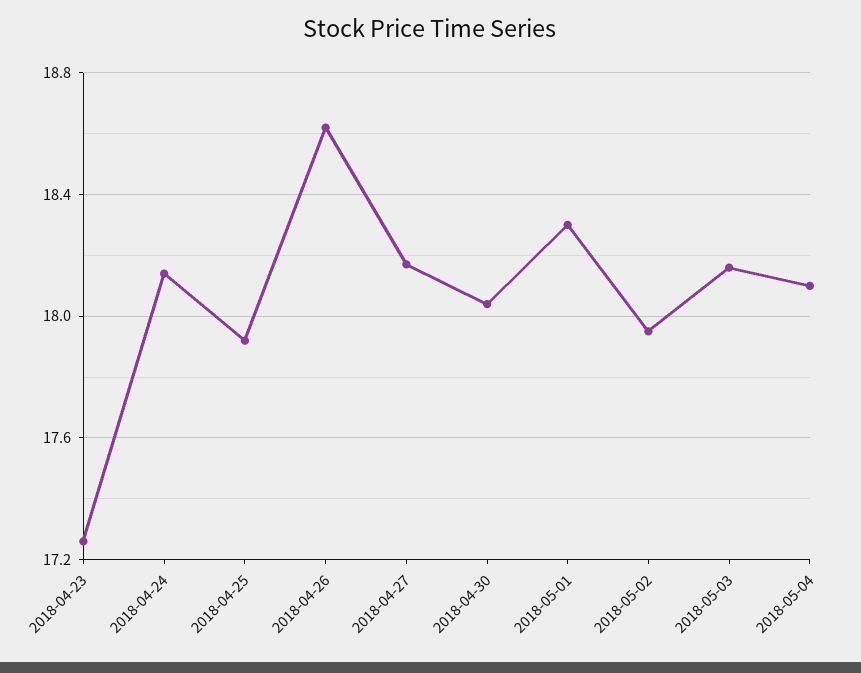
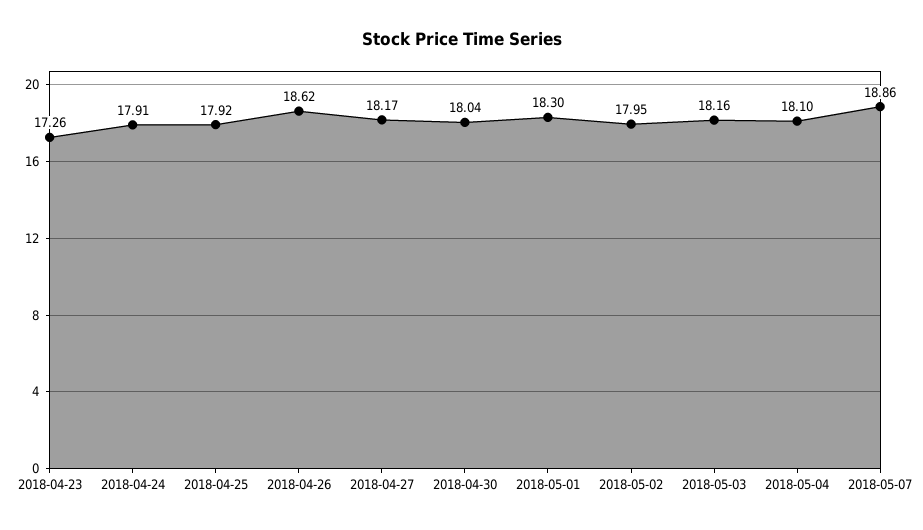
2018-04-24: 18.15 -> 17.91
2018-05-07: none -> 18.86

